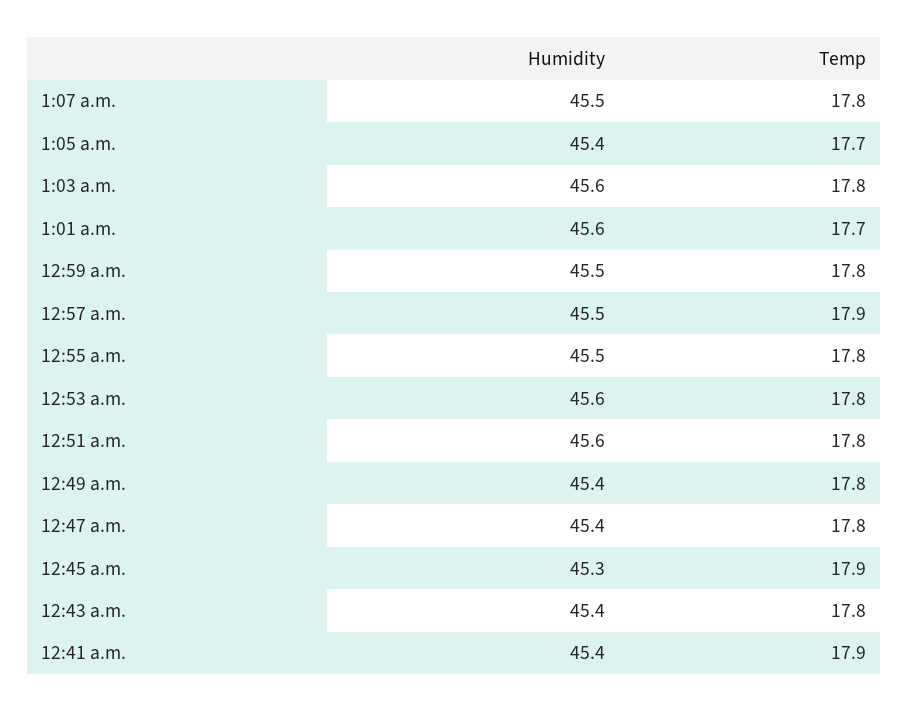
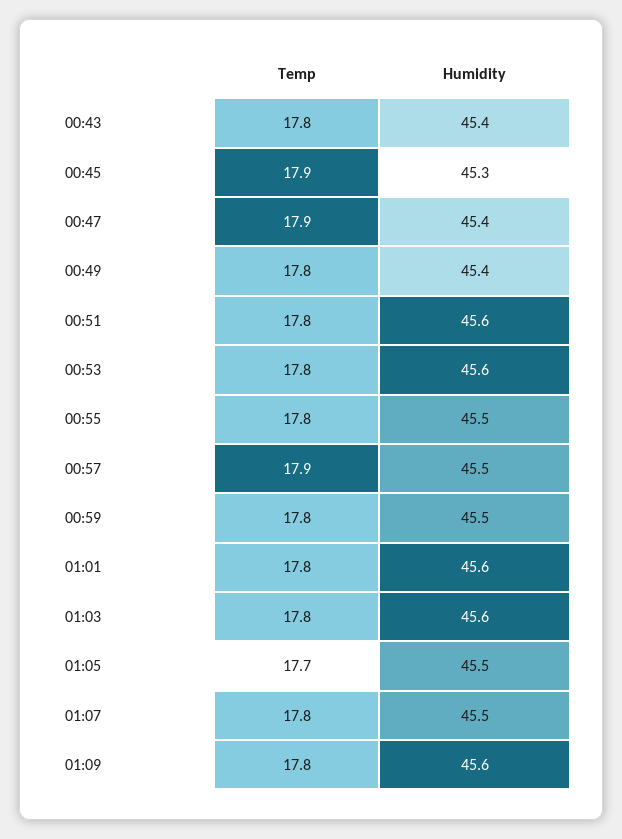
Humidity, 1:05 a.m.: 45.4 -> 45.5
Temp, 1:01 a.m.: 17.7 -> 17.8
Temp, 12:47 a.m.: 17.8 -> 17.9
Humidity, 12:41 a.m.: 45.4 -> none
Temp, 12:41 a.m.: 17.9 -> none
Temp, 01:09: none -> 17.8
Humidity, 01:09: none -> 45.6

